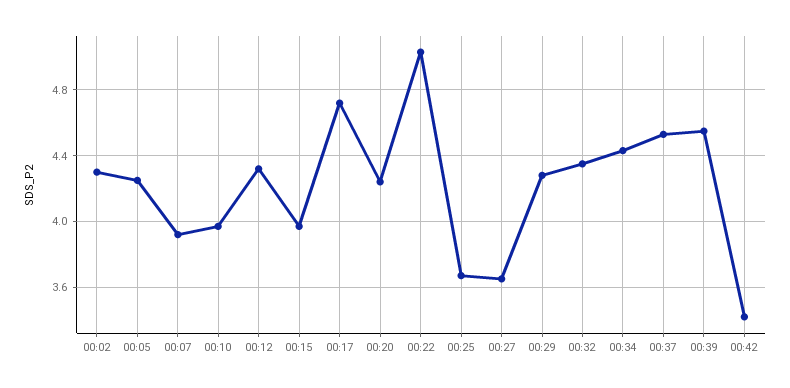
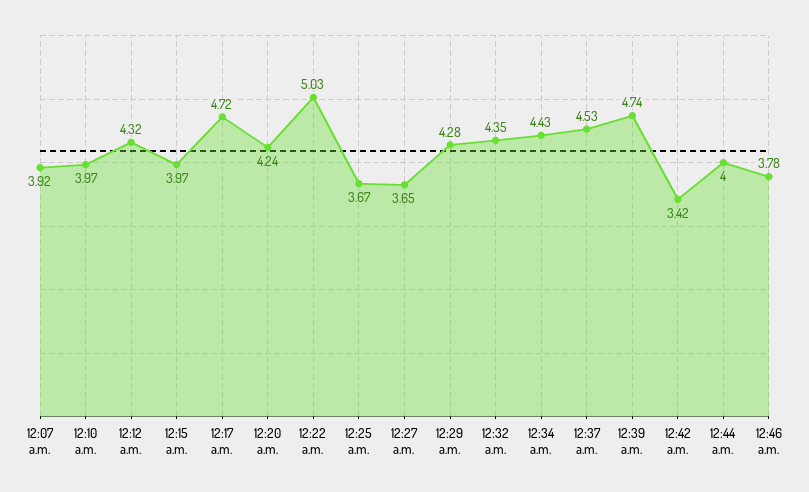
00:02: 4.3 -> none
00:05: 4.25 -> none
00:39: 4.55 -> 4.74
12:44 a.m.: none -> 4
12:46 a.m.: none -> 3.78

